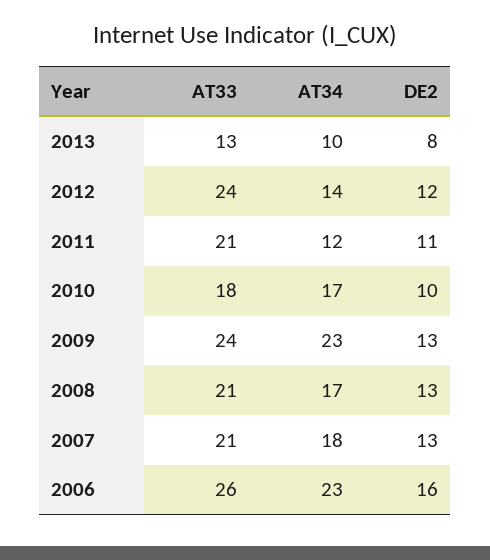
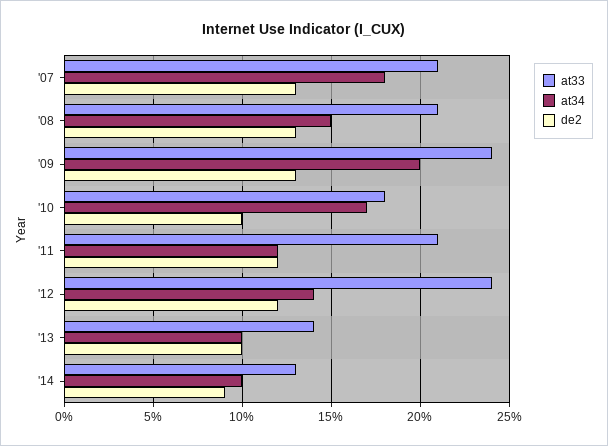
AT33, 2013: 13 -> 14
DE2, 2013: 8 -> 10
DE2, 2011: 11 -> 12
AT34, 2009: 23 -> 20
AT34, 2008: 17 -> 15
AT33, 2006: 26 -> none
AT34, 2006: 23 -> none
DE2, 2006: 16 -> none
AT33, '14: none -> 13
AT34, '14: none -> 10
DE2, '14: none -> 9

